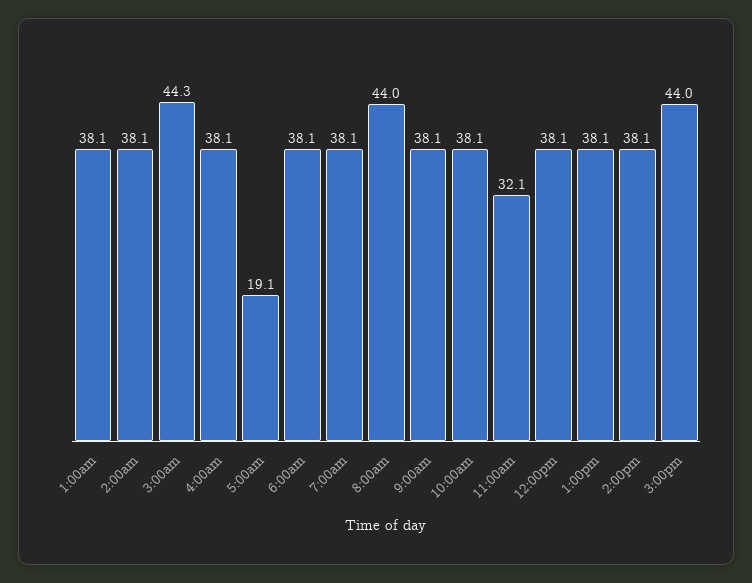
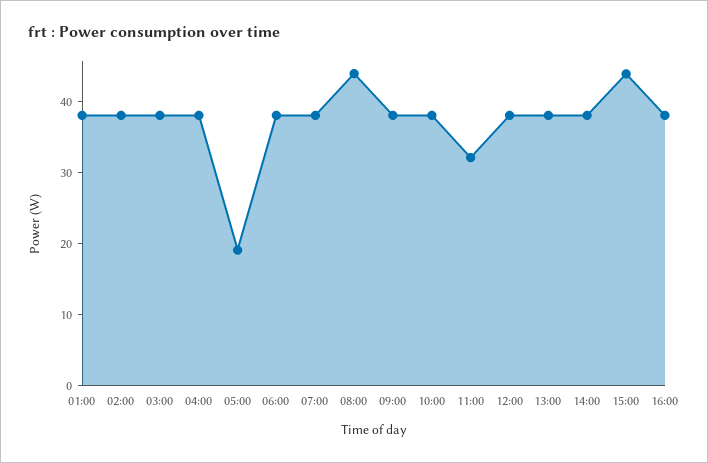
3:00am: 44.3 -> 38
16:00: none -> 38

